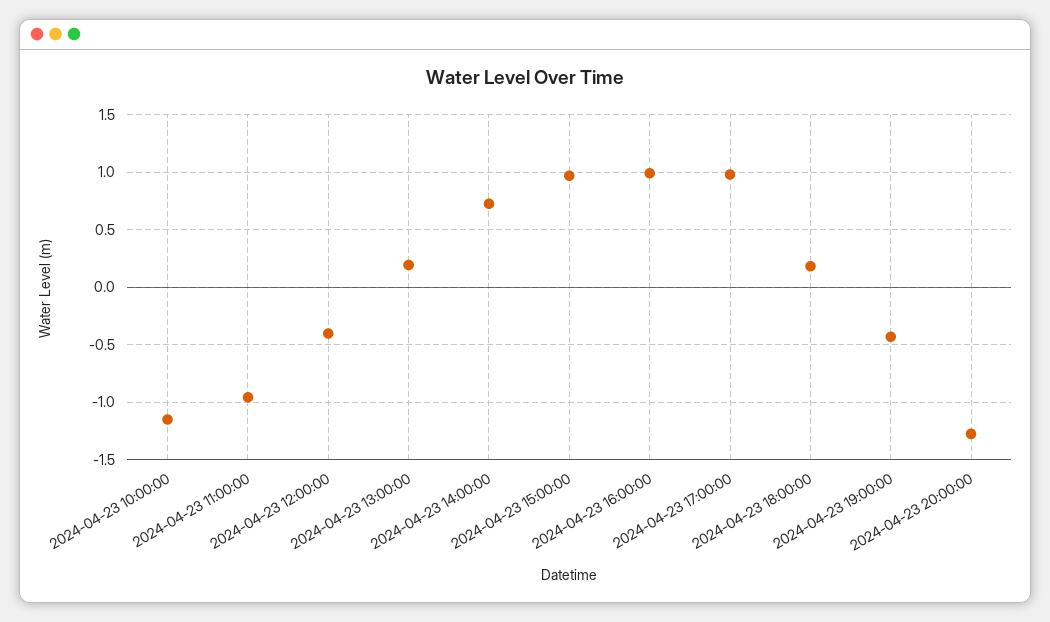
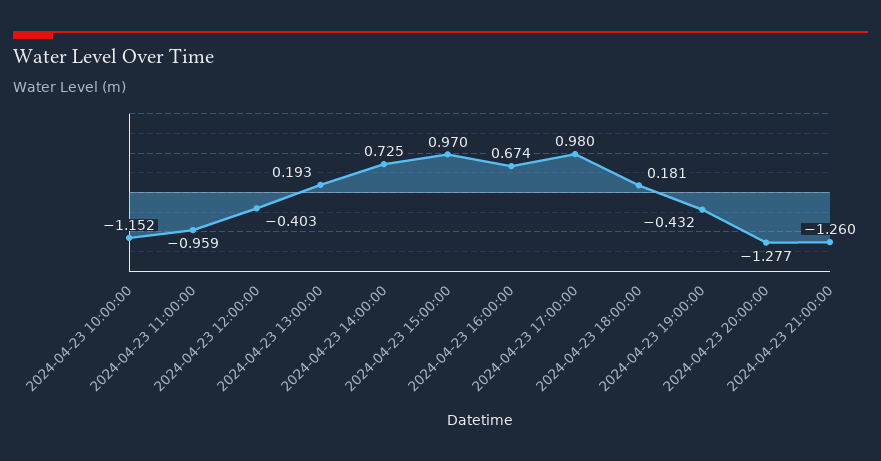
2024-04-23 16:00:00: 1 -> 0.674
2024-04-23 21:00:00: none -> -1.26

